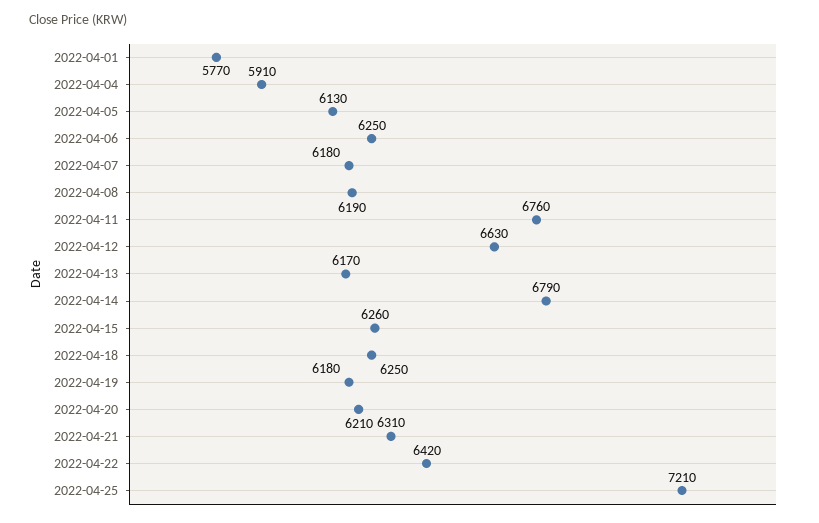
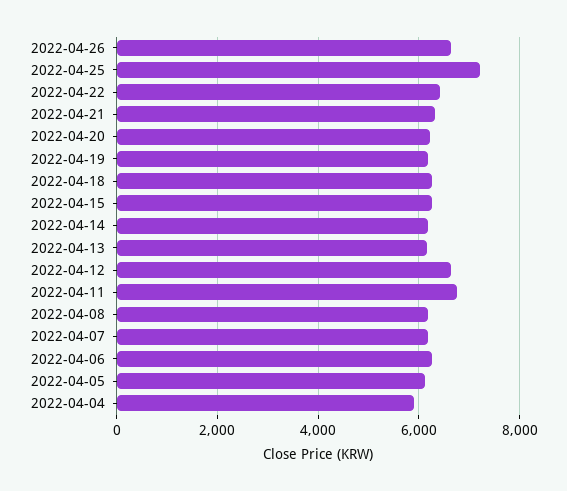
2022-04-01: 5770 -> none
2022-04-14: 6790 -> 6200
2022-04-26: none -> 6600

